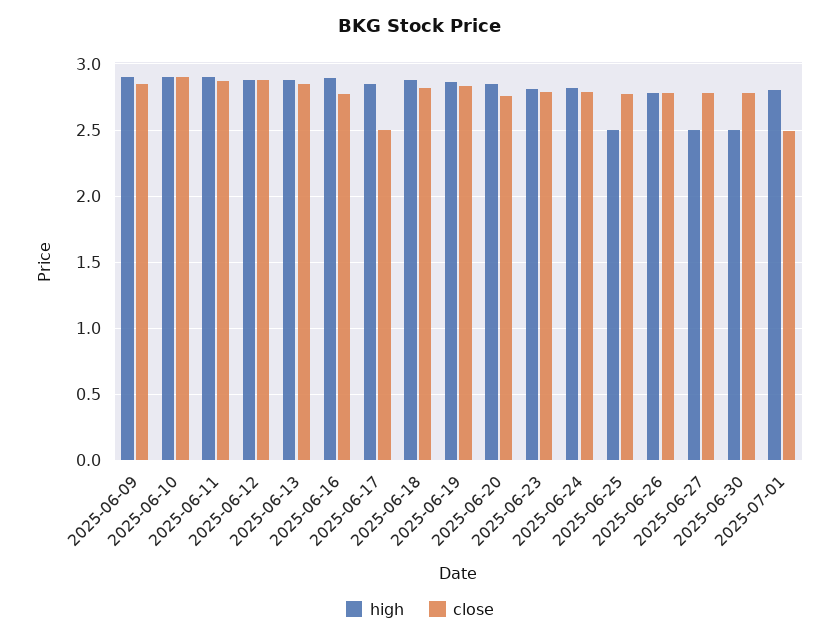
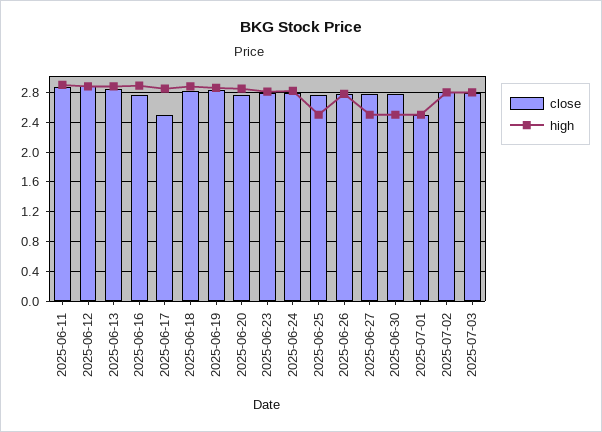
high, 2025-06-09: 2.9 -> none
close, 2025-06-09: 2.85 -> none
high, 2025-06-10: 2.9 -> none
close, 2025-06-10: 2.9 -> none
high, 2025-07-01: 2.8 -> 2.5
close, 2025-07-02: none -> 2.8
high, 2025-07-02: none -> 2.8
close, 2025-07-03: none -> 2.8
high, 2025-07-03: none -> 2.8

